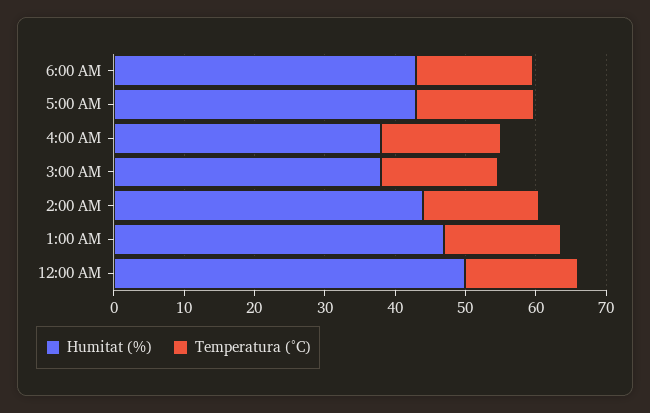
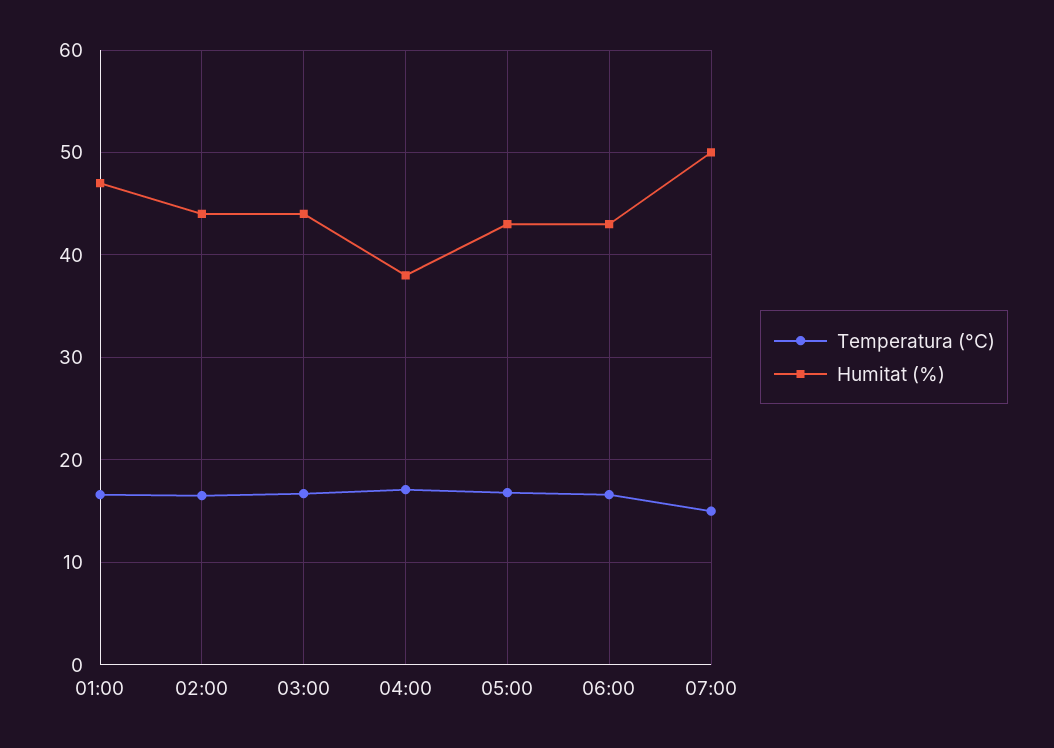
Humitat (%), 3:00 AM: 38 -> 44
Humitat (%), 12:00 AM: 50 -> none
Temperatura (°C), 12:00 AM: 16 -> none
Temperatura (°C), 07:00: none -> 15
Humitat (%), 07:00: none -> 50

